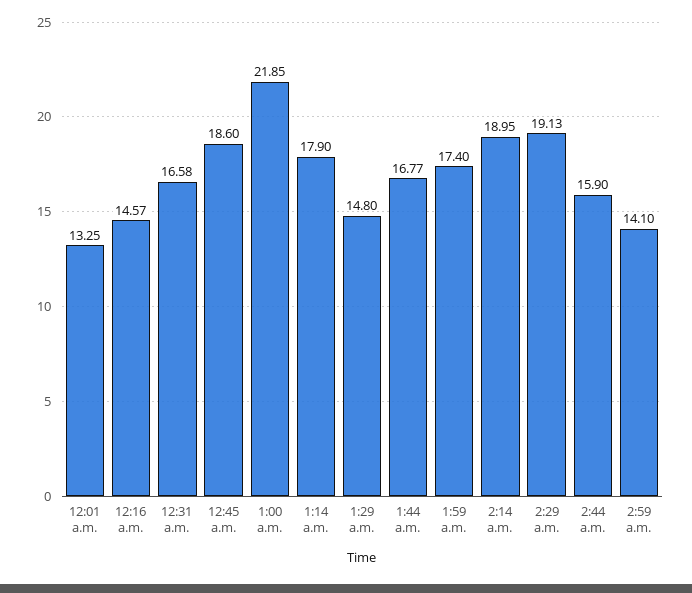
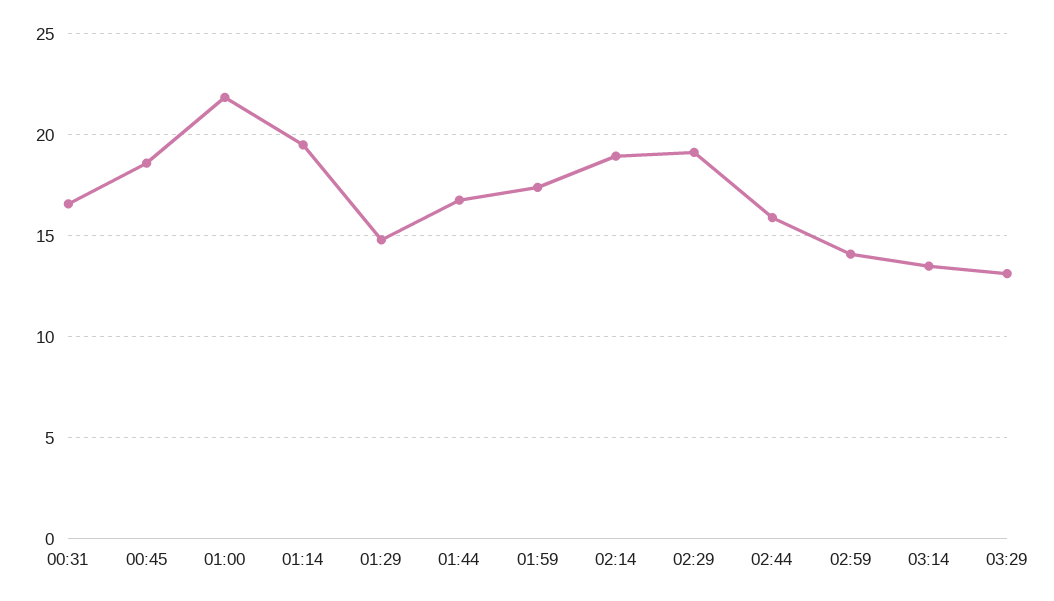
12:01 a.m.: 13.25 -> none
12:16 a.m.: 14.57 -> none
1:14 a.m.: 17.9 -> 19.5
03:14: none -> 13.5
03:29: none -> 13

